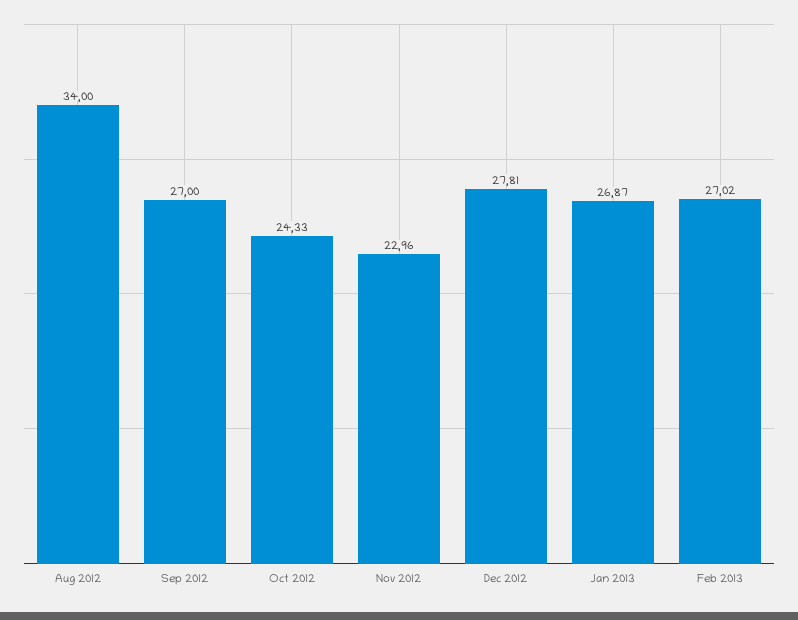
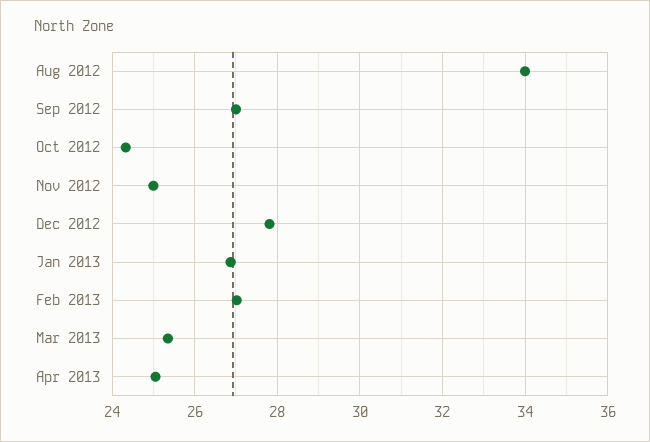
Nov 2012: 22.96 -> 25
Mar 2013: none -> 25.4
Apr 2013: none -> 25

